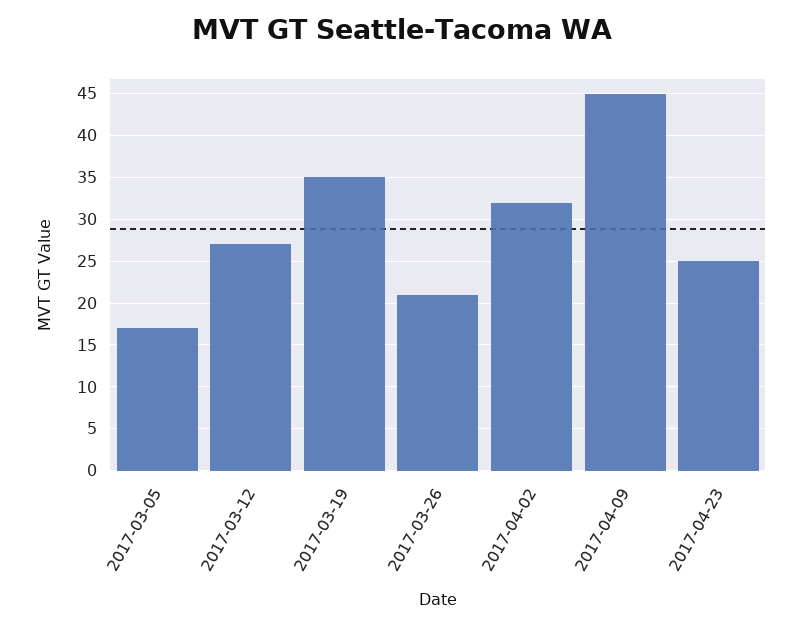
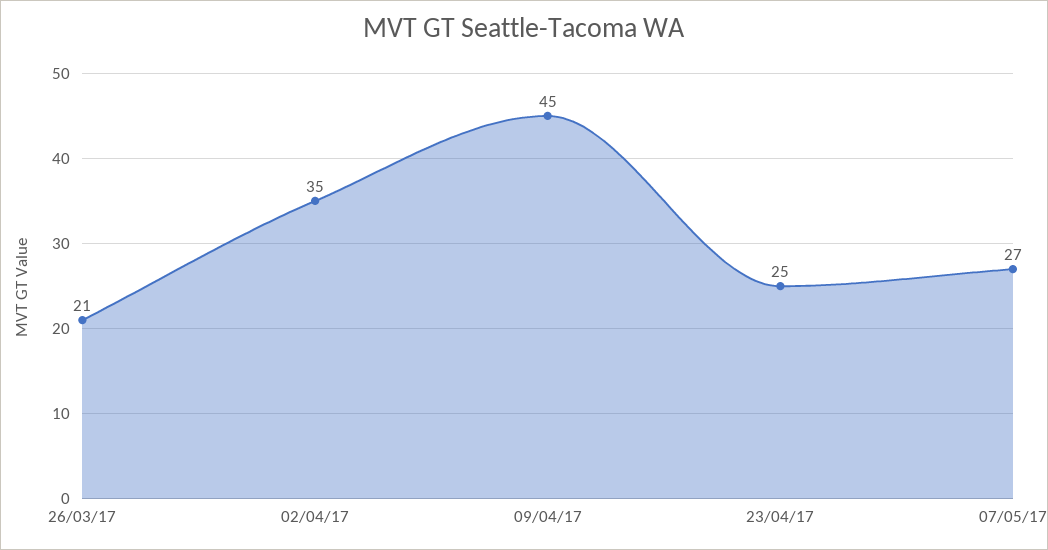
2017-03-05: 17 -> none
2017-03-12: 27 -> none
2017-03-19: 35 -> none
2017-04-02: 32 -> 35
07/05/17: none -> 27

